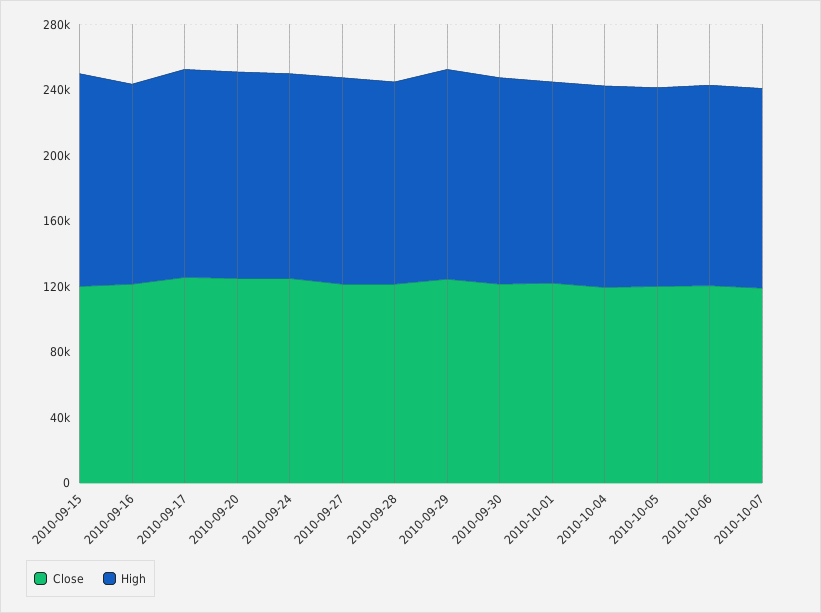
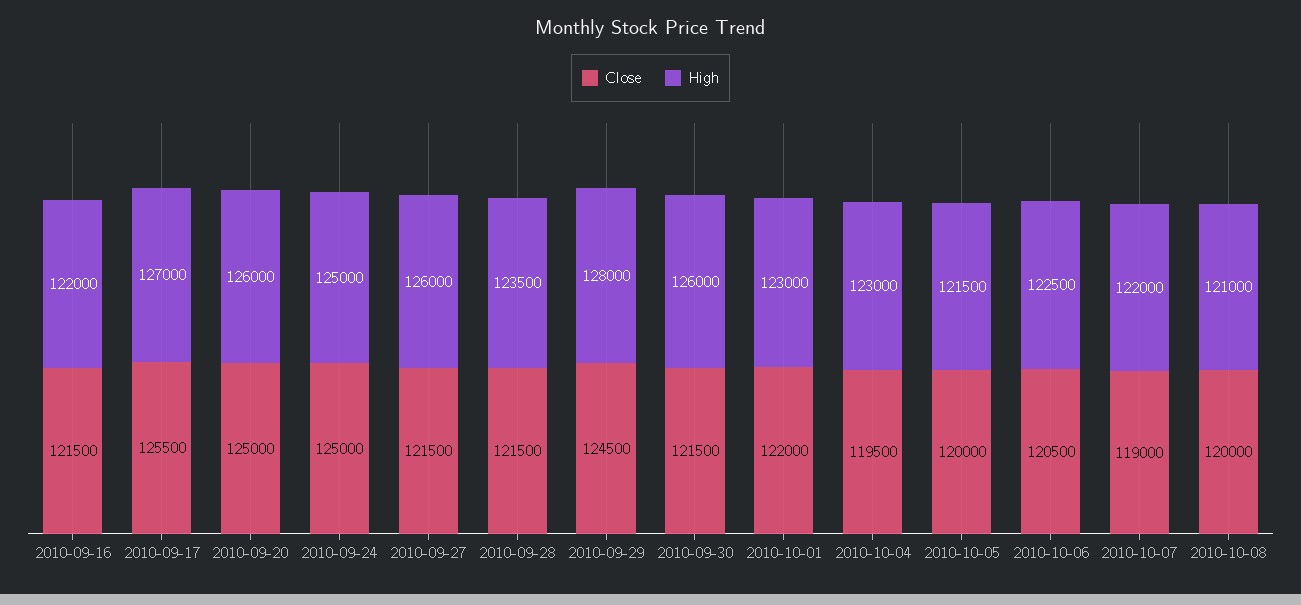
Close, 2010-09-15: 120000 -> none
High, 2010-09-15: 130000 -> none
Close, 2010-10-08: none -> 120000
High, 2010-10-08: none -> 121000

